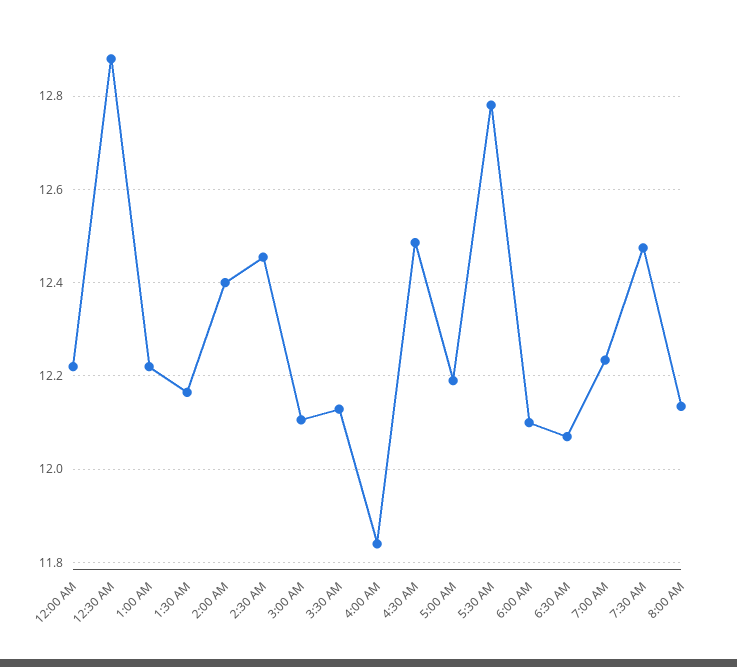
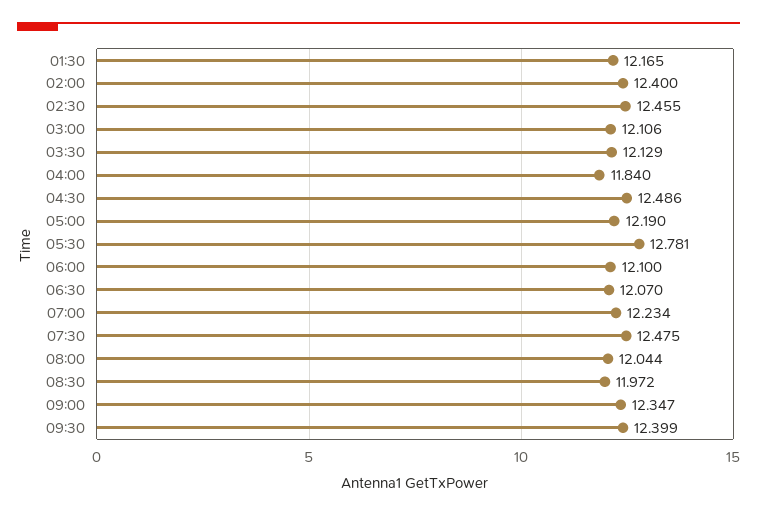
12:00 AM: 12.22 -> none
12:30 AM: 12.88 -> none
1:00 AM: 12.22 -> none
8:00 AM: 12.14 -> 12.044
08:30: none -> 11.972
09:00: none -> 12.347
09:30: none -> 12.399

